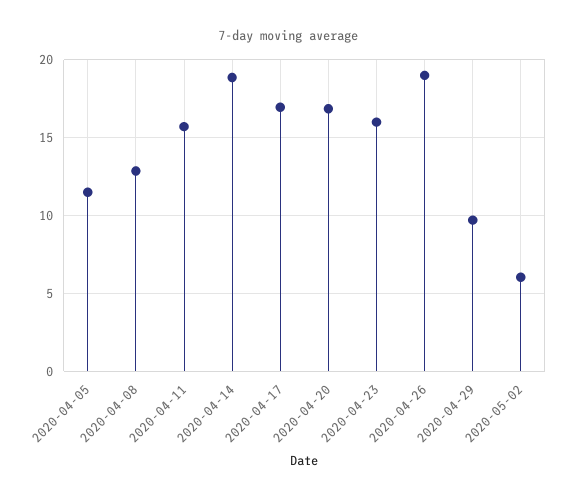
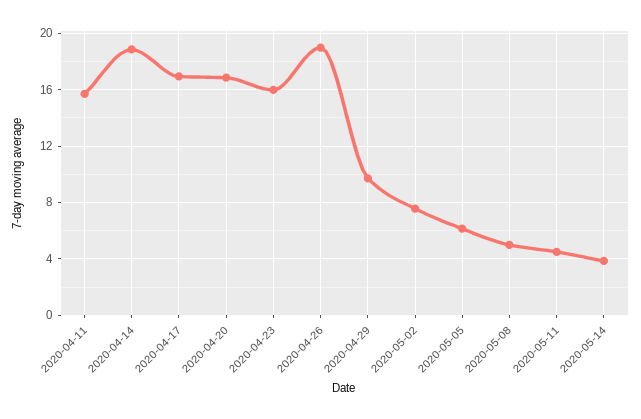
2020-04-05: 11.5 -> none
2020-04-08: 13 -> none
2020-05-02: 6 -> 7.5
2020-05-05: none -> 6
2020-05-08: none -> 5
2020-05-11: none -> 4.5
2020-05-14: none -> 4

